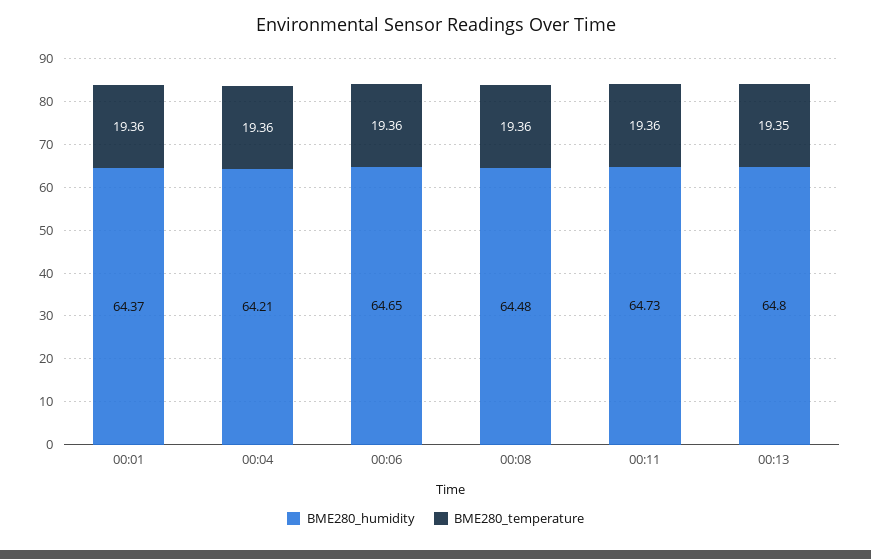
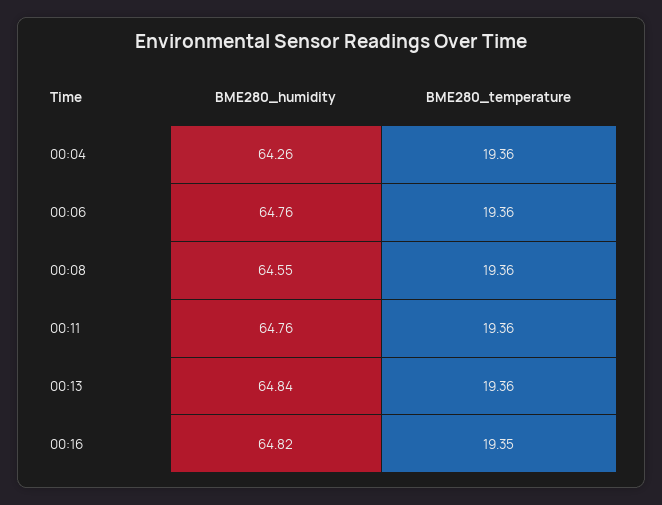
BME280_humidity, 00:01: 64.37 -> none
BME280_temperature, 00:01: 19.36 -> none
BME280_humidity, 00:04: 64.21 -> 64.26
BME280_humidity, 00:06: 64.65 -> 64.76
BME280_humidity, 00:08: 64.48 -> 64.55
BME280_humidity, 00:11: 64.73 -> 64.76
BME280_humidity, 00:13: 64.8 -> 64.84
BME280_temperature, 00:13: 19.35 -> 19.36
BME280_humidity, 00:16: none -> 64.82
BME280_temperature, 00:16: none -> 19.35

